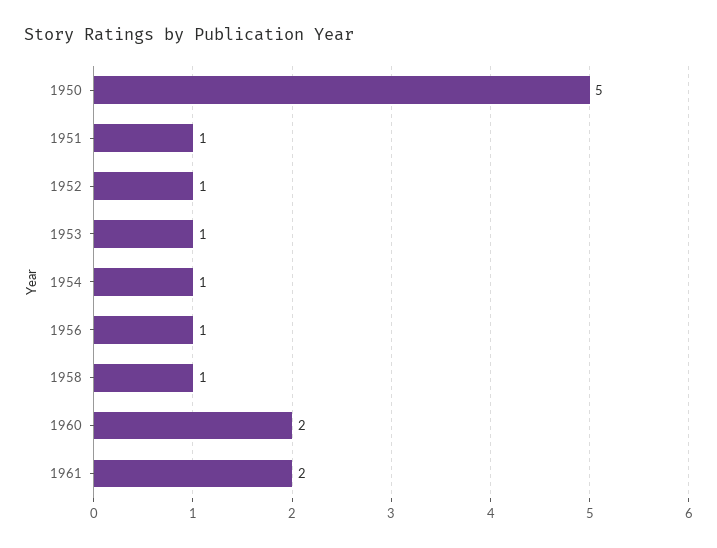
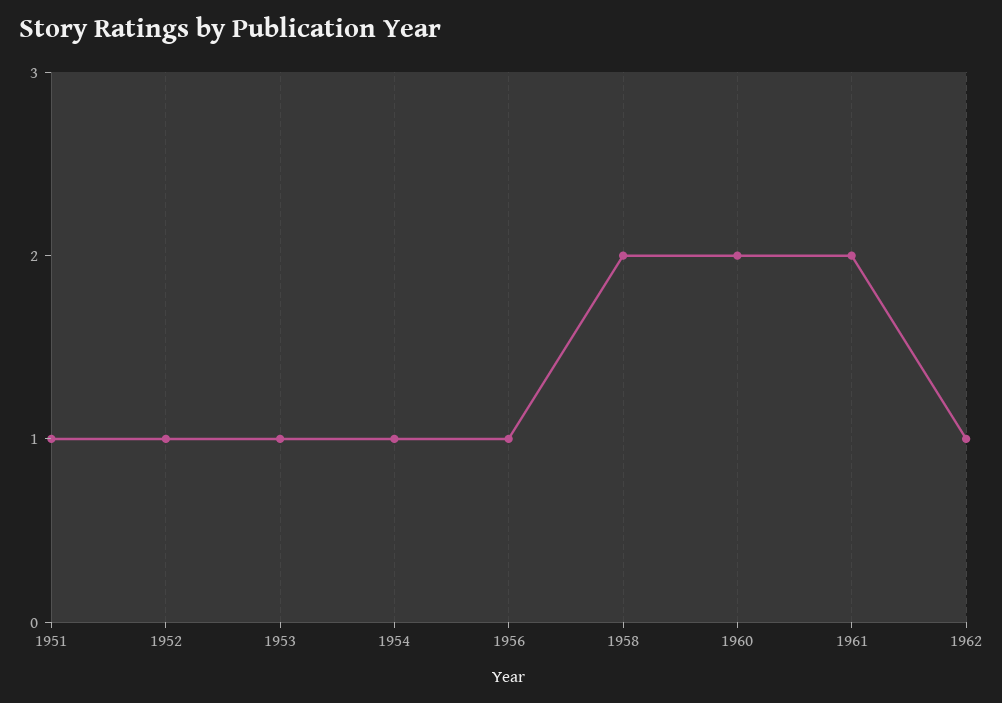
1950: 5 -> none
1958: 1 -> 2
1962: none -> 1

